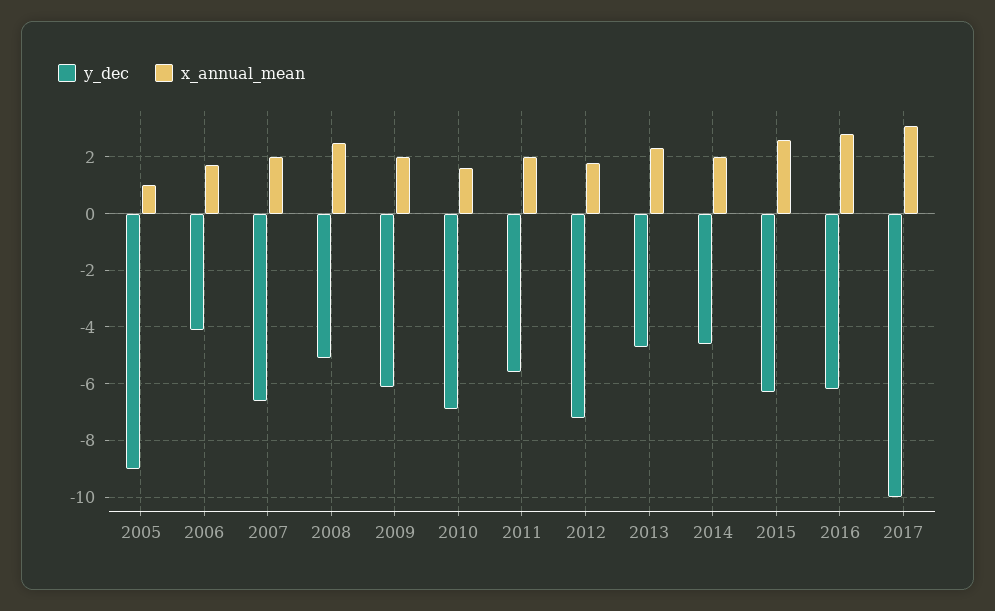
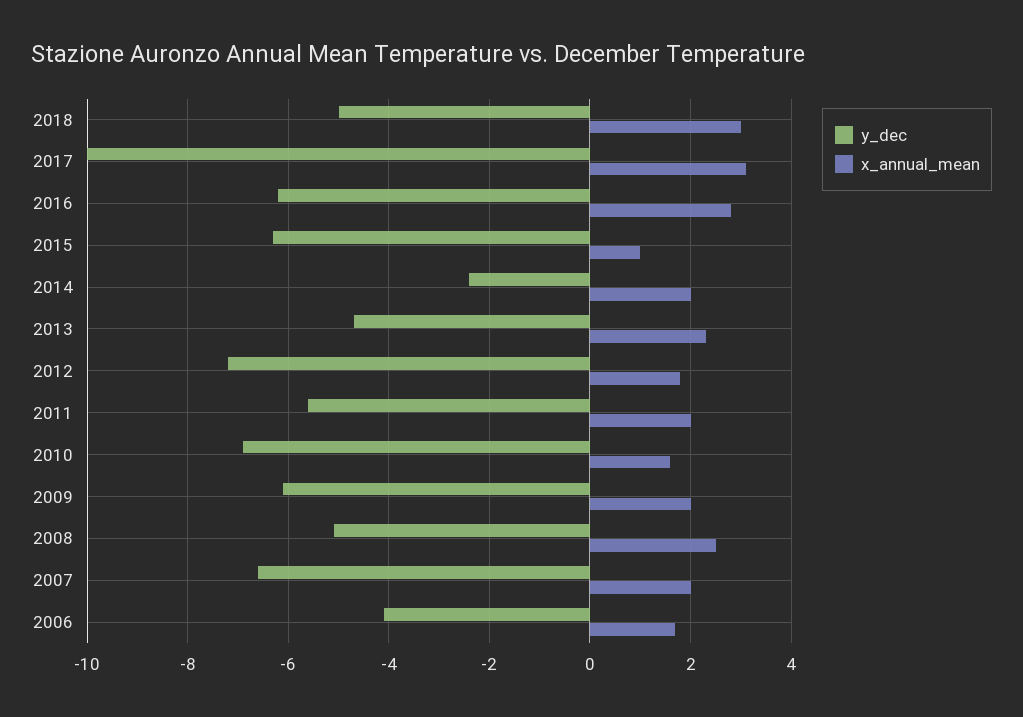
y_dec, 2005: -9 -> none
x_annual_mean, 2005: 1 -> none
y_dec, 2014: -4.5 -> -2.5
x_annual_mean, 2015: 2.5 -> 1
y_dec, 2018: none -> -5
x_annual_mean, 2018: none -> 3

